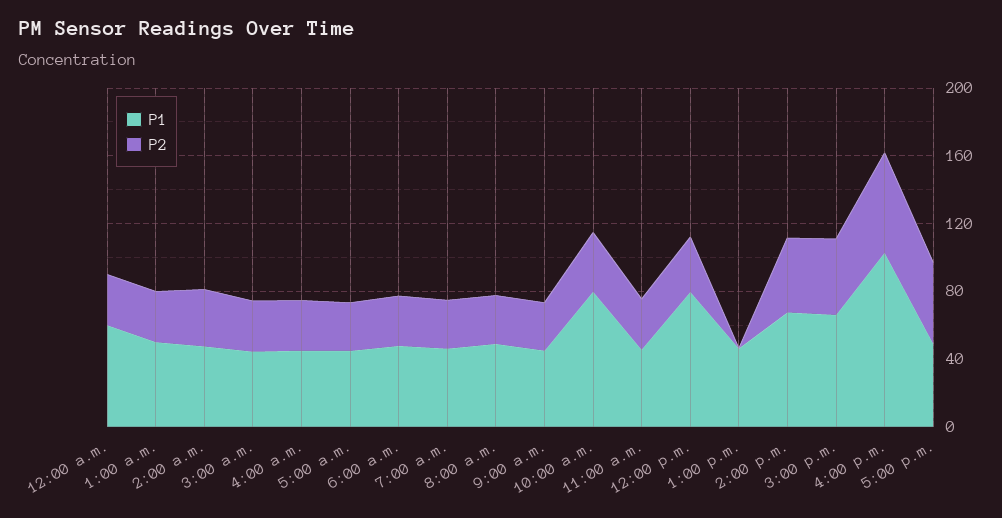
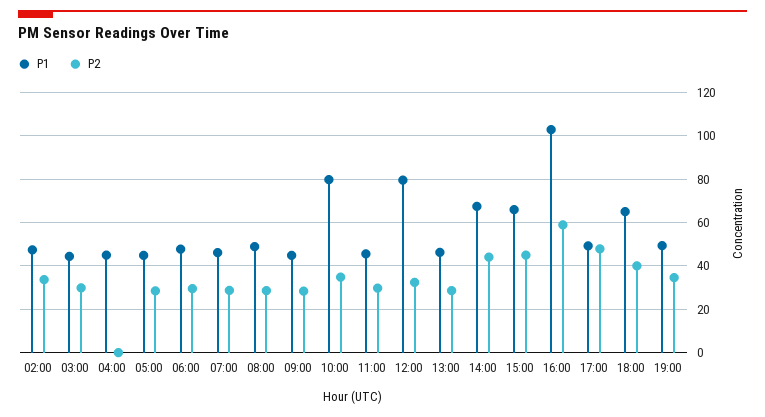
P1, 12:00 a.m.: 60 -> none
P2, 12:00 a.m.: 30 -> none
P1, 1:00 a.m.: 50 -> none
P2, 1:00 a.m.: 30 -> none
P2, 4:00 a.m.: 30 -> 0
P2, 1:00 p.m.: 0 -> 30
P1, 18:00: none -> 65
P2, 18:00: none -> 40
P1, 19:00: none -> 50
P2, 19:00: none -> 35

